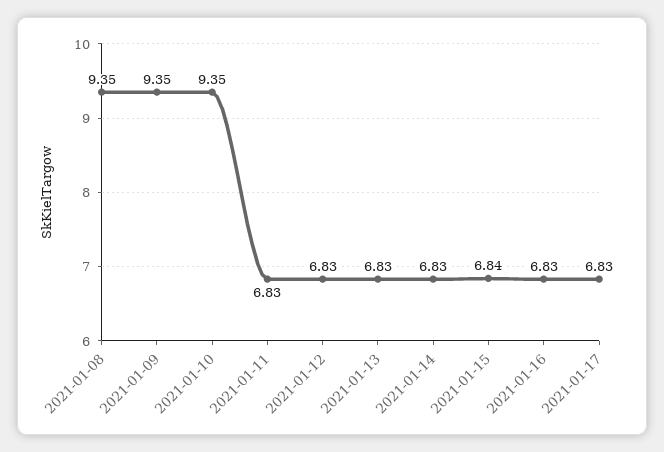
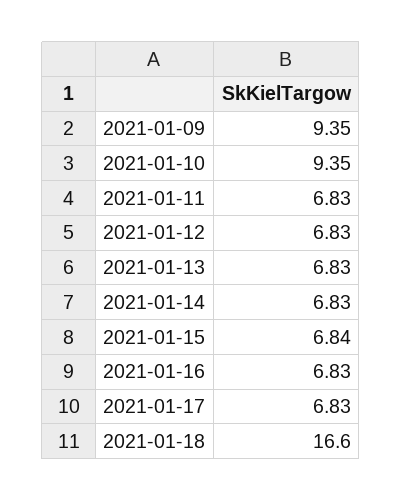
2021-01-08: 9.35 -> none
2021-01-18: none -> 16.6

